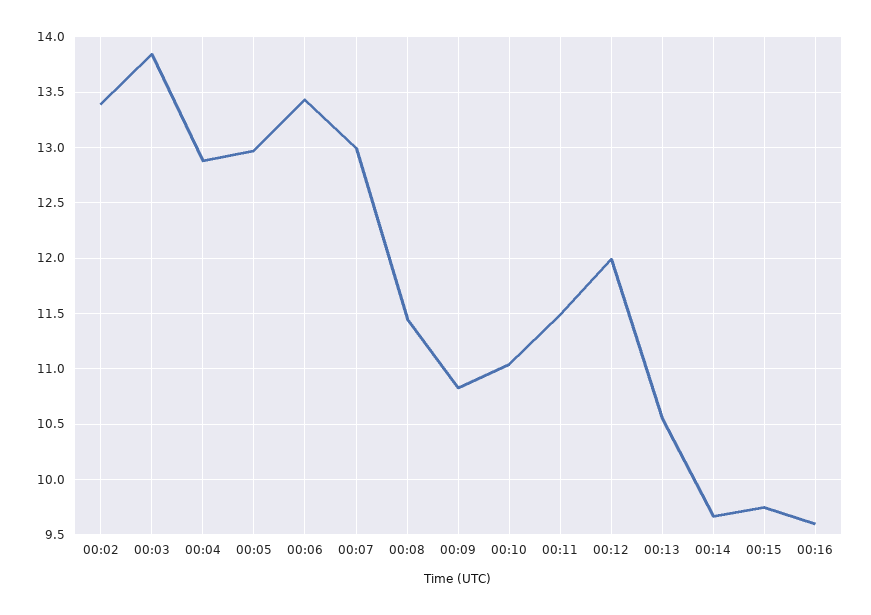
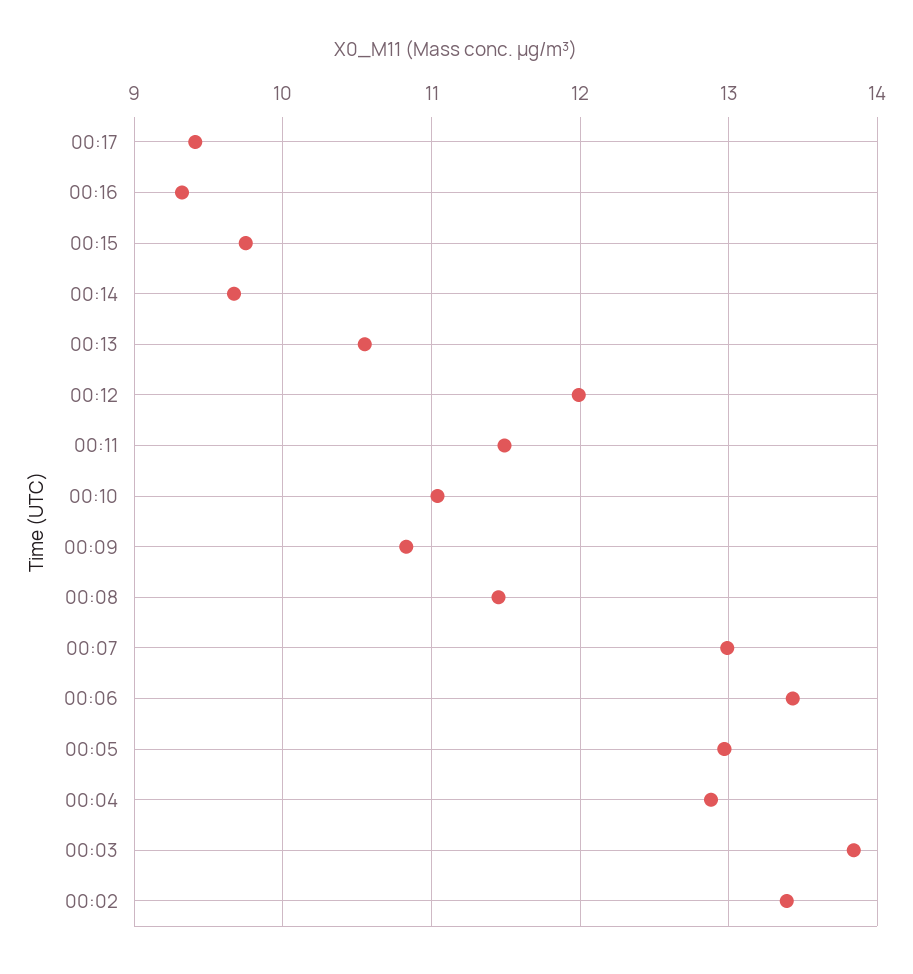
00:16: 9.6 -> 9.3
00:17: none -> 9.4

